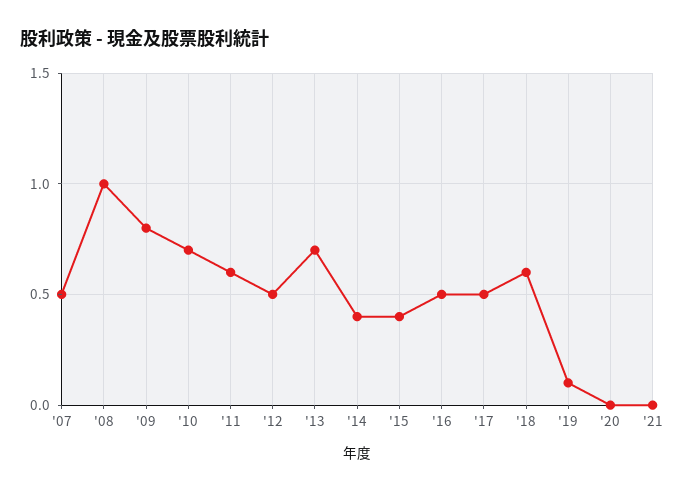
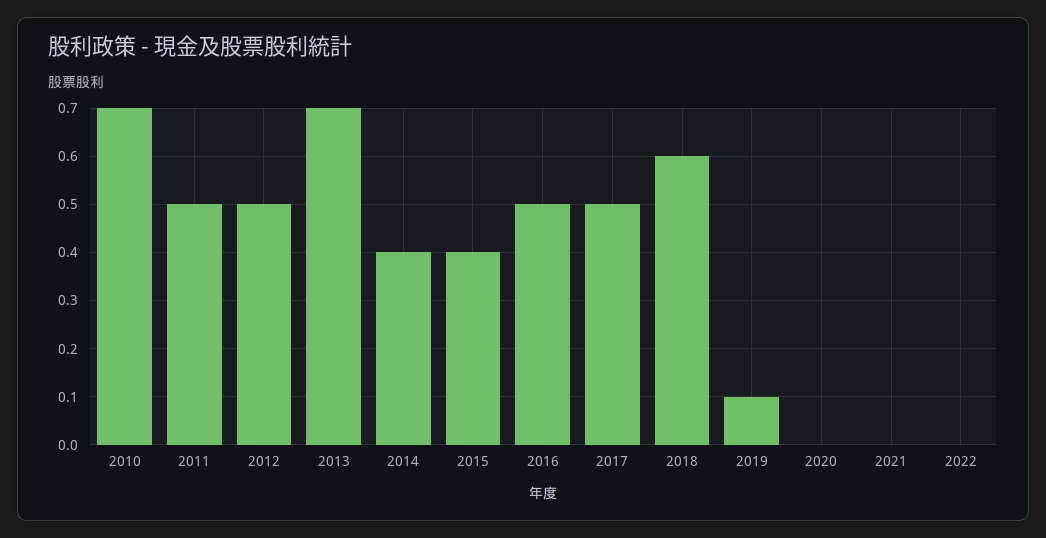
'07: 0.5 -> none
'08: 1 -> none
'09: 0.8 -> none
'11: 0.6 -> 0.5
2022: none -> 0

